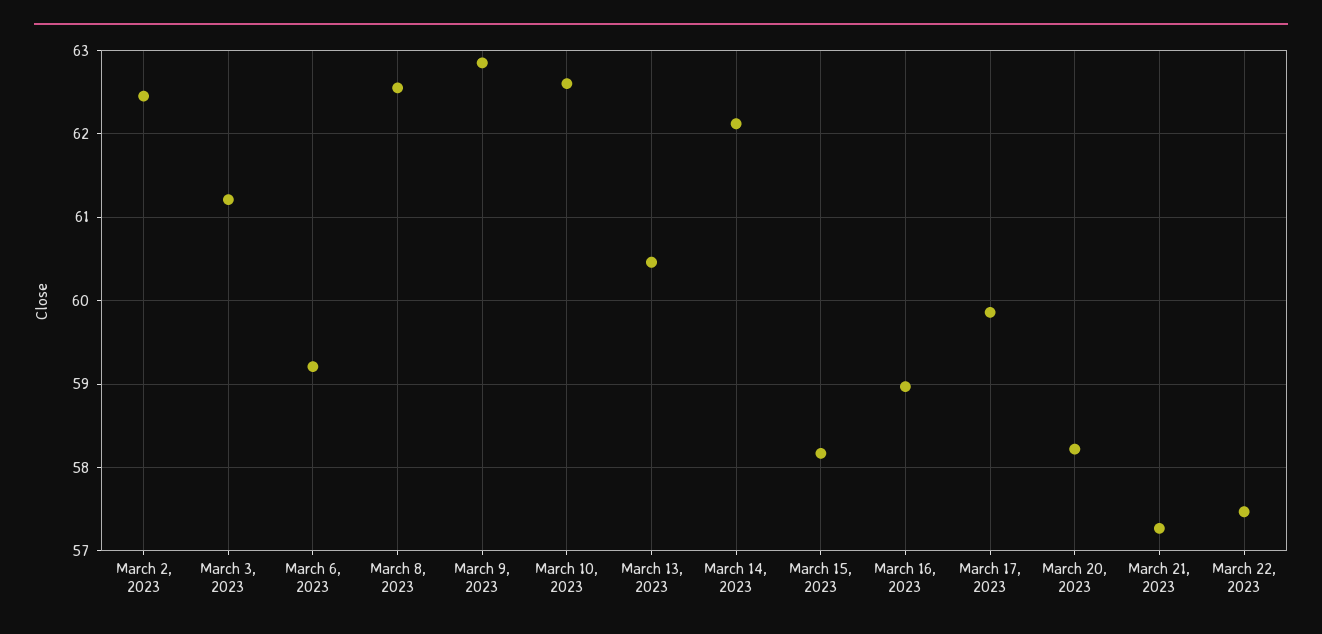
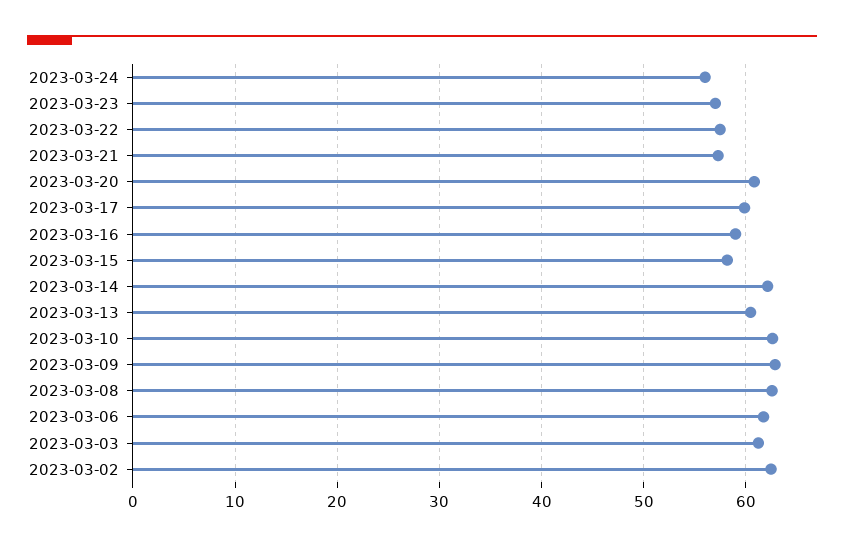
March 6, 2023: 59.2 -> 62
March 20, 2023: 58.2 -> 61
2023-03-24: none -> 56
2023-03-23: none -> 57

